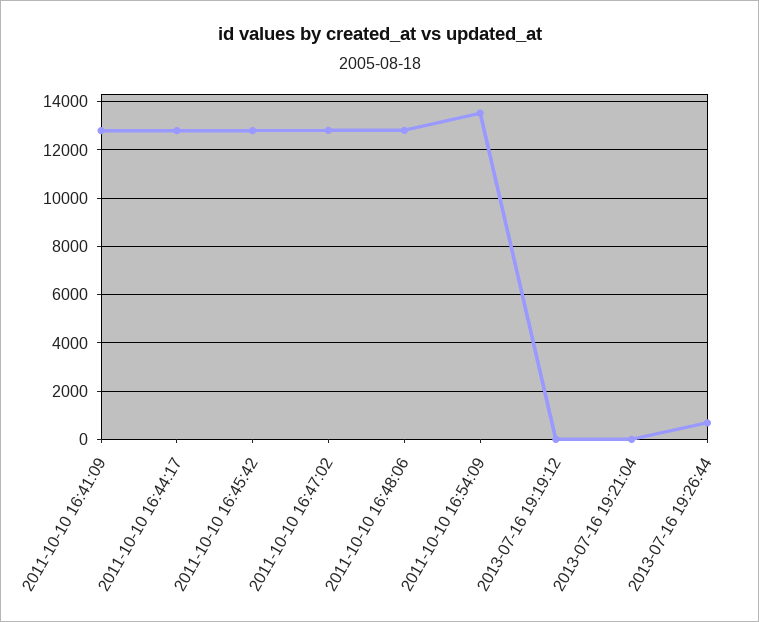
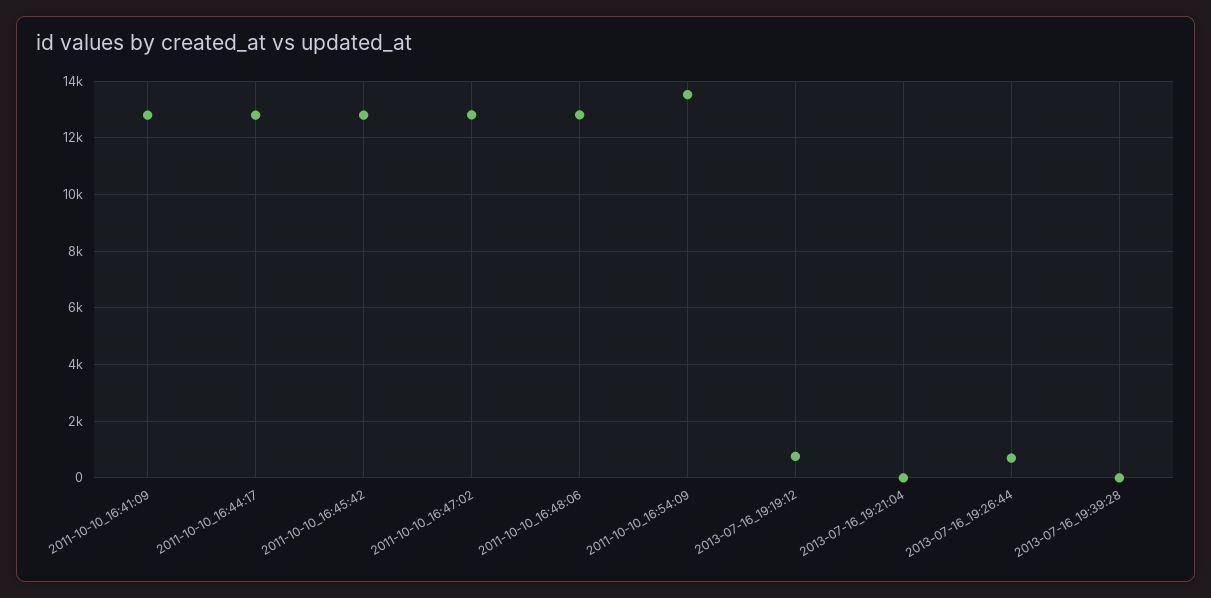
2013-07-16 19:19:12: 0 -> 750
2013-07-16_19:39:28: none -> 0

